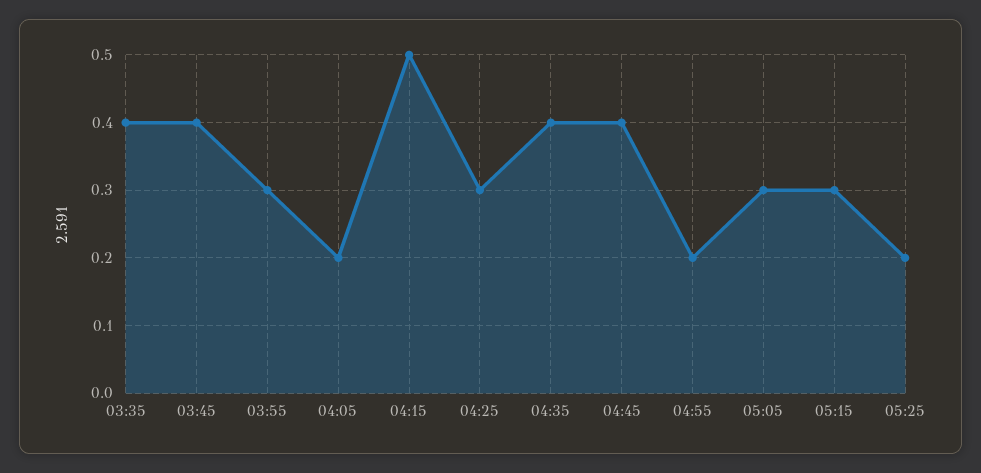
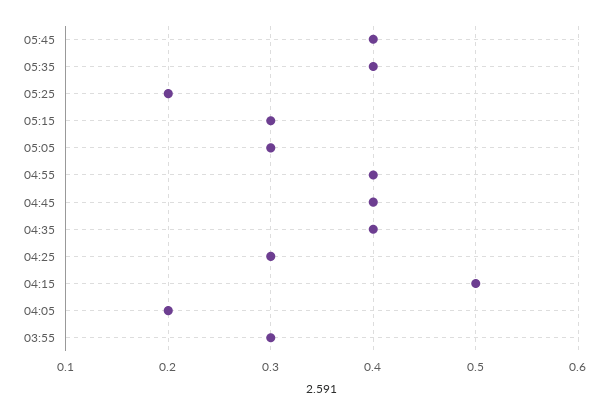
03:35: 0.4 -> none
03:45: 0.4 -> none
04:55: 0.2 -> 0.4
05:45: none -> 0.4
05:35: none -> 0.4

